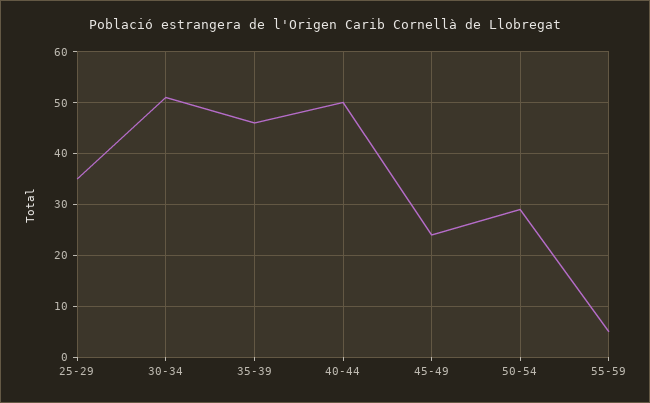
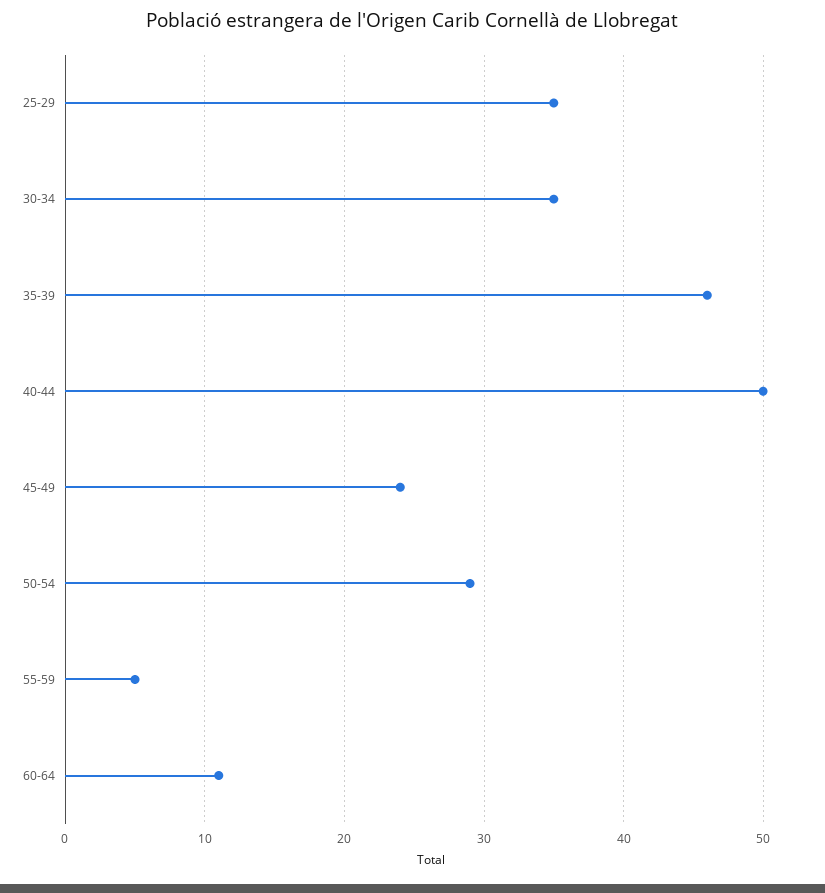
30-34: 50 -> 35
60-64: none -> 11

